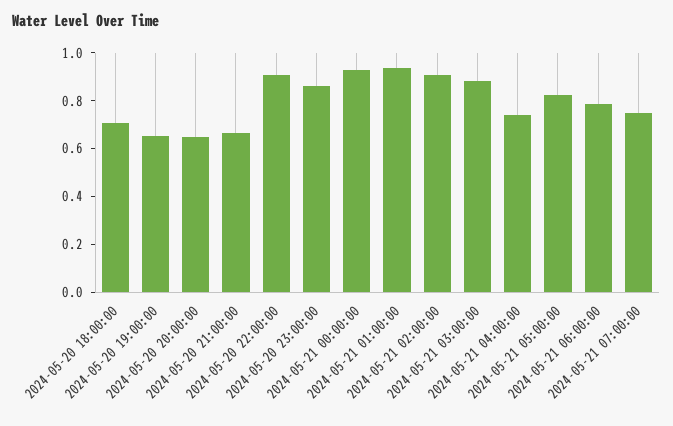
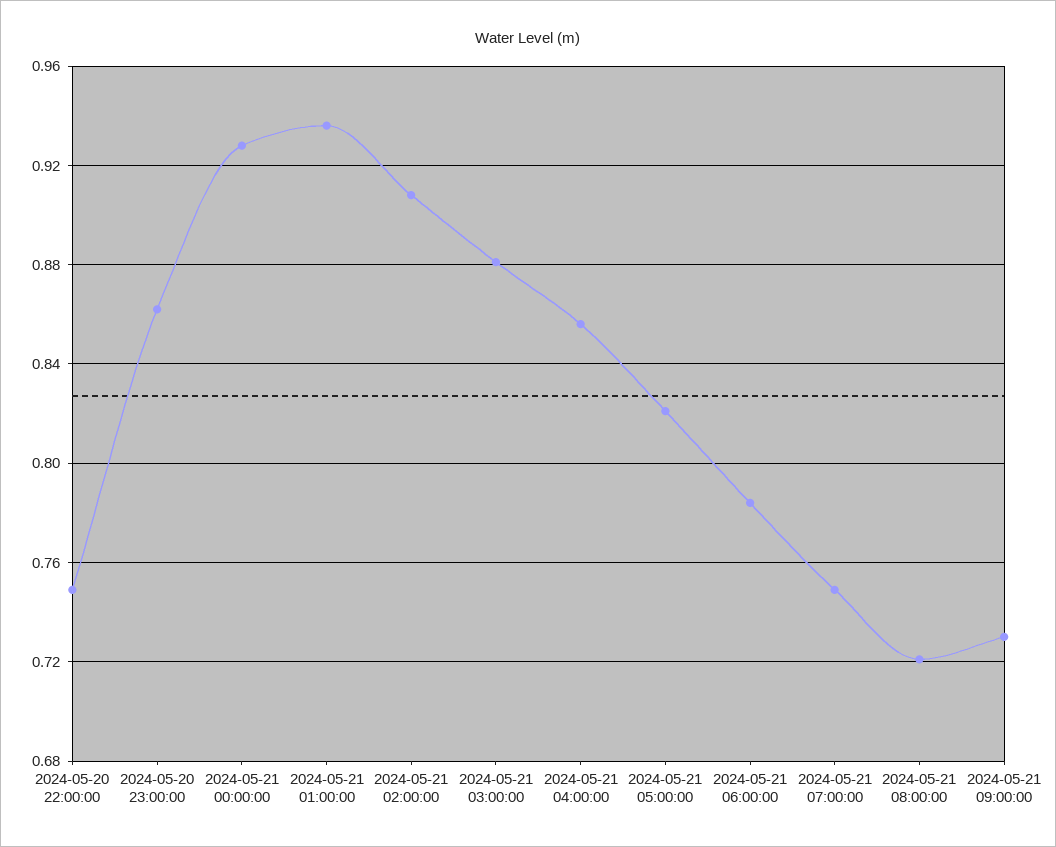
2024-05-20 18:00:00: 0.7 -> none
2024-05-20 19:00:00: 0.65 -> none
2024-05-20 20:00:00: 0.65 -> none
2024-05-20 21:00:00: 0.65 -> none
2024-05-20 22:00:00: 0.9 -> 0.75
2024-05-21 04:00:00: 0.75 -> 0.855
2024-05-21 08:00:00: none -> 0.72
2024-05-21 09:00:00: none -> 0.73

